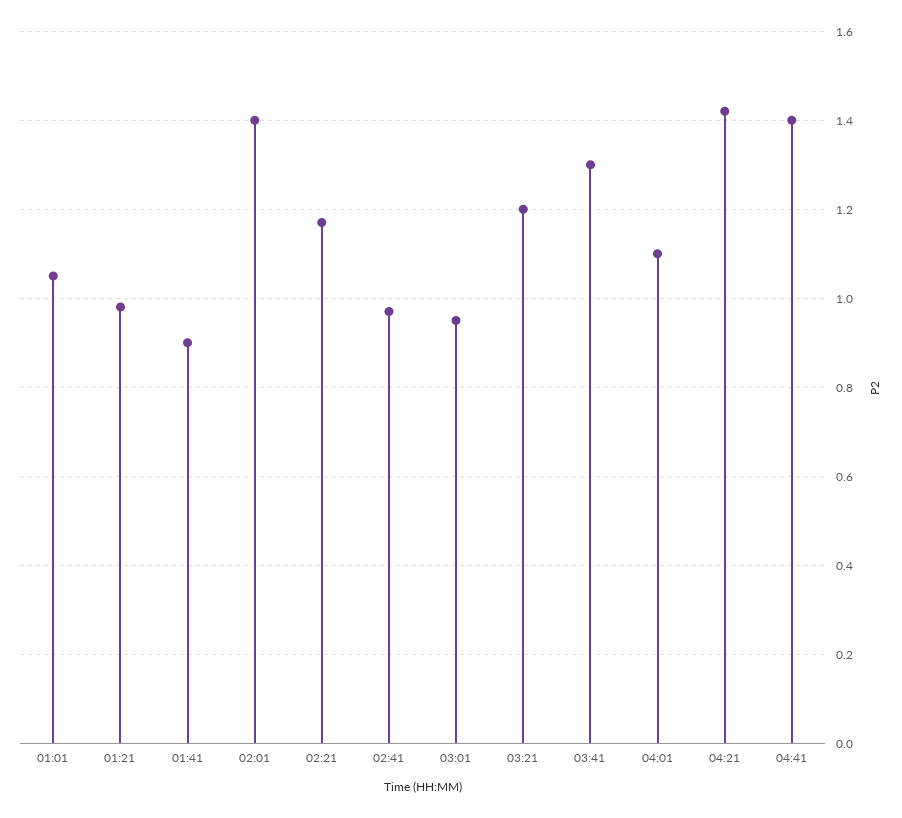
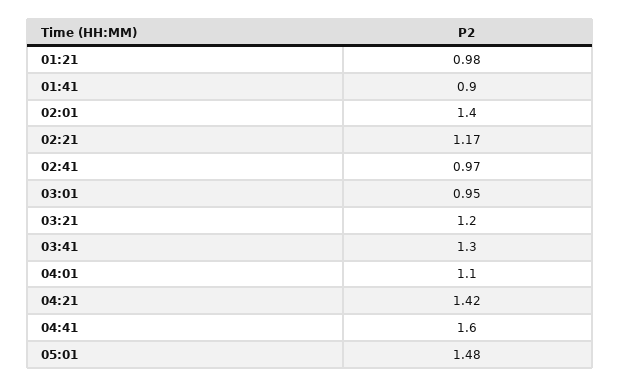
01:01: 1.05 -> none
04:41: 1.4 -> 1.6
05:01: none -> 1.48

